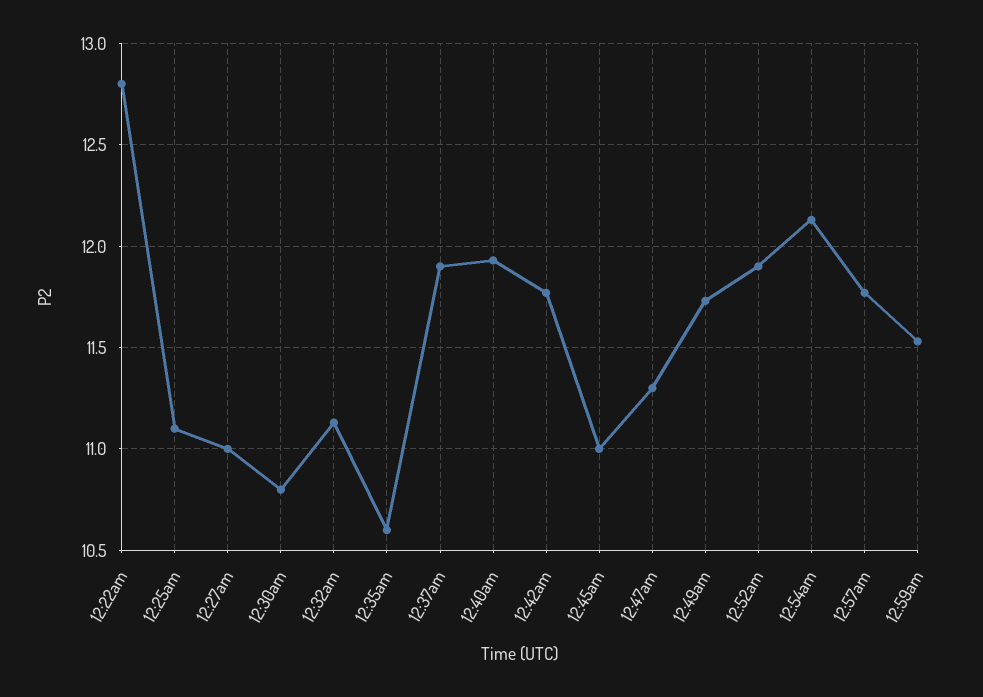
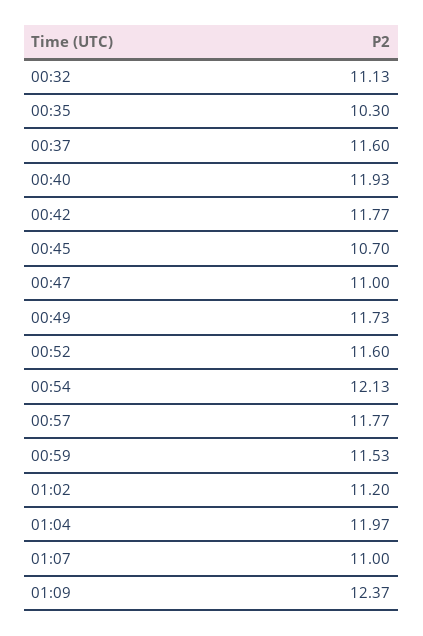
12:22am: 12.8 -> none
12:25am: 11.1 -> none
12:27am: 11 -> none
12:30am: 10.8 -> none
12:35am: 10.6 -> 10.3
12:37am: 11.9 -> 11.6
12:45am: 11 -> 10.7
12:47am: 11.3 -> 11
12:52am: 11.9 -> 11.6
01:02: none -> 11.2
01:04: none -> 11.97
01:07: none -> 11
01:09: none -> 12.37

